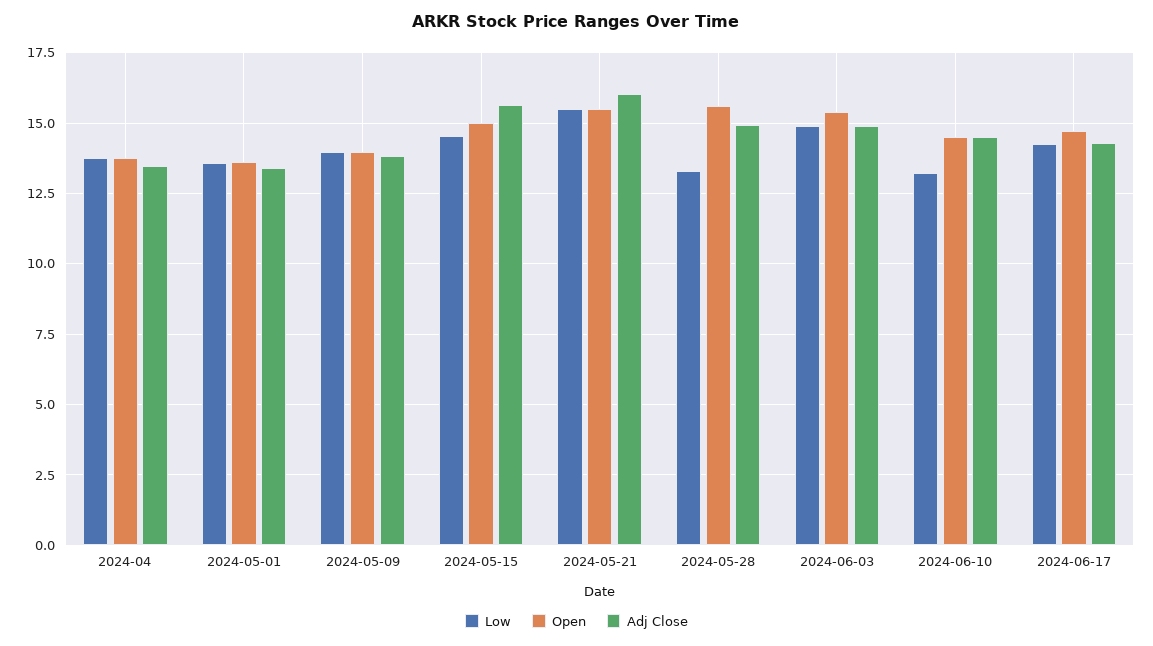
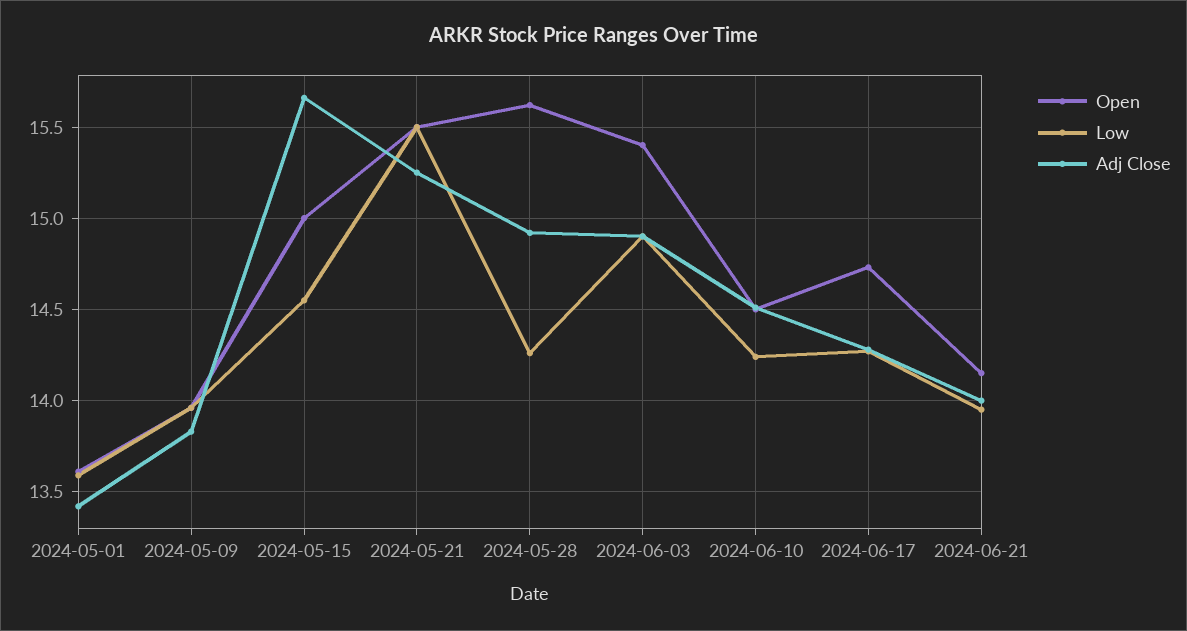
Low, 2024-04: 13.75 -> none
Open, 2024-04: 13.75 -> none
Adj Close, 2024-04: 13.5 -> none
Adj Close, 2024-05-21: 16 -> 15.25
Low, 2024-05-28: 13.25 -> 14.25
Low, 2024-06-10: 13.25 -> 14.25
Open, 2024-06-21: none -> 14.15
Low, 2024-06-21: none -> 13.95
Adj Close, 2024-06-21: none -> 14

